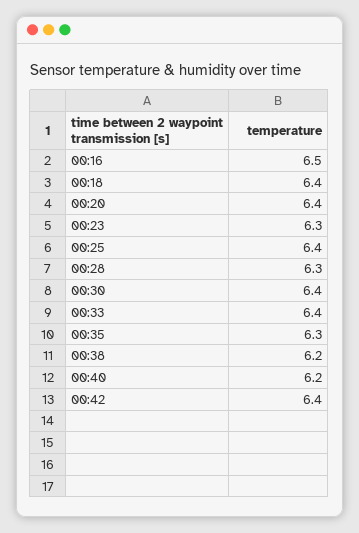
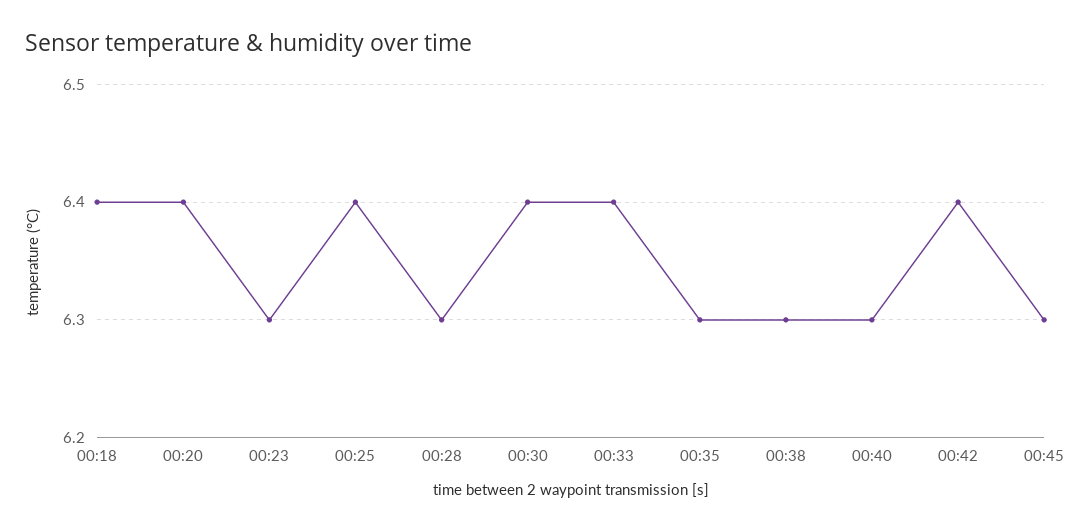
00:16: 6.5 -> none
00:38: 6.2 -> 6.3
00:40: 6.2 -> 6.3
00:45: none -> 6.3

